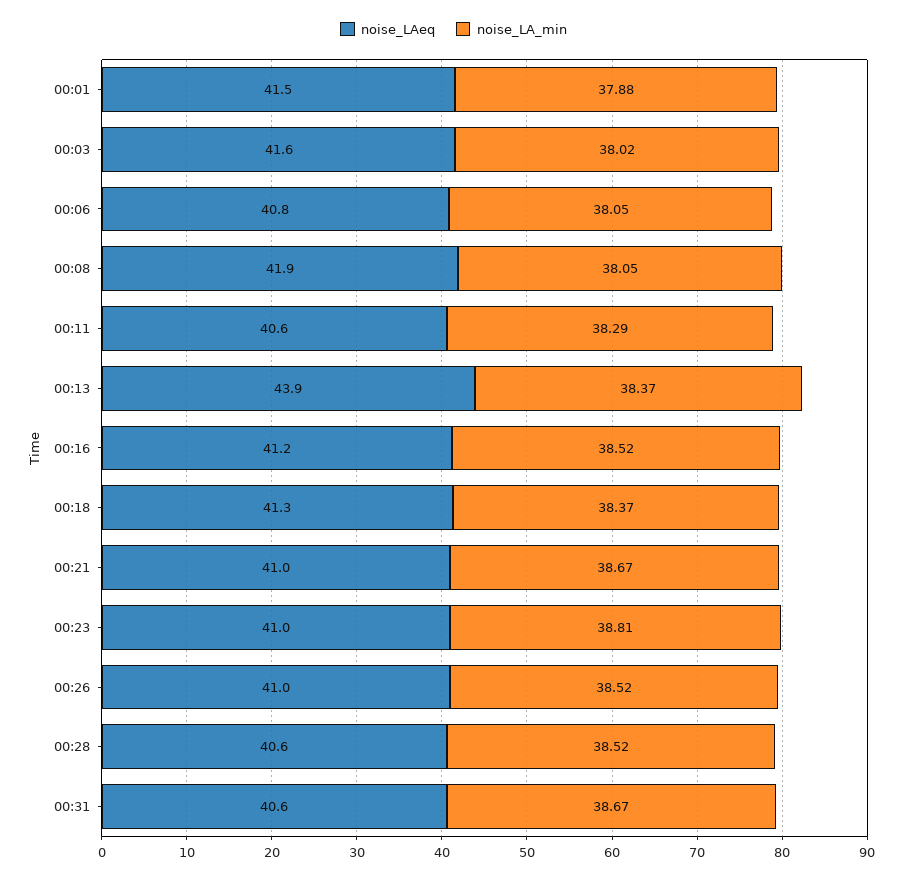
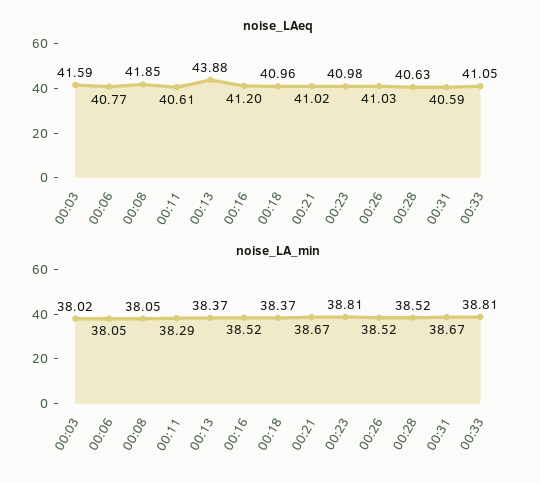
noise_LAeq, 00:01: 41.5 -> none
noise_LA_min, 00:01: 37.88 -> none
noise_LAeq, 00:18: 41.3 -> 40.96
noise_LAeq, 00:33: none -> 41.05
noise_LA_min, 00:33: none -> 38.81

